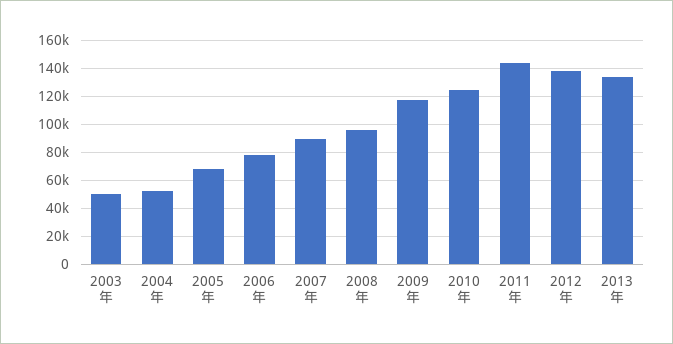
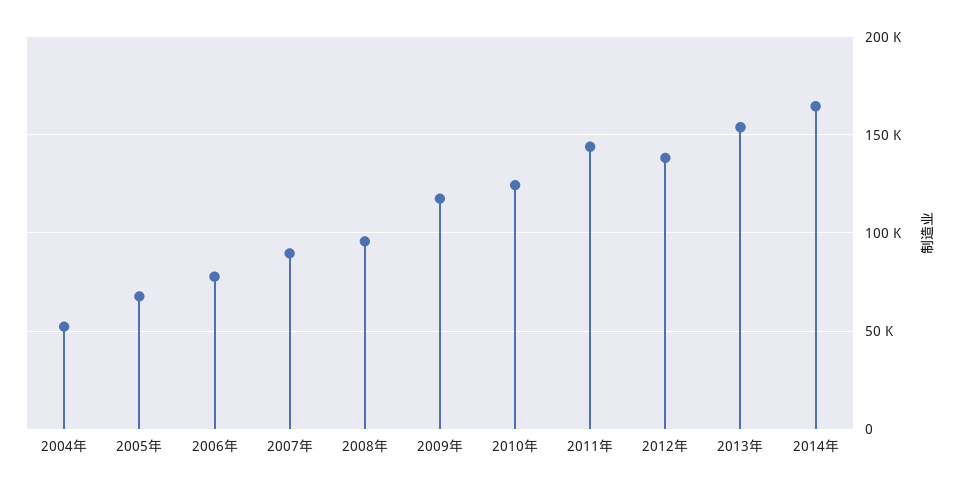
2003年: 50000 -> none
2013年: 135000 -> 155000
2014年: none -> 165000

